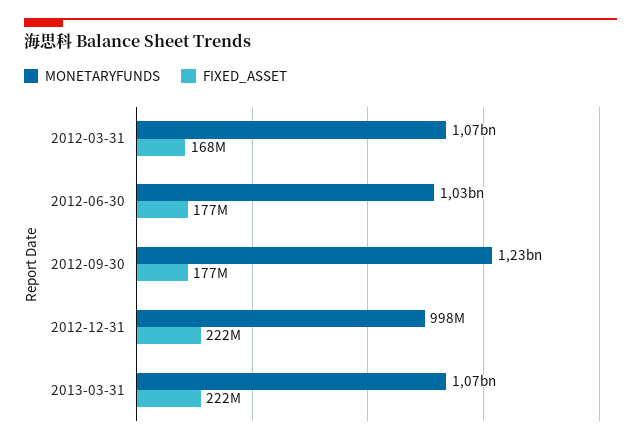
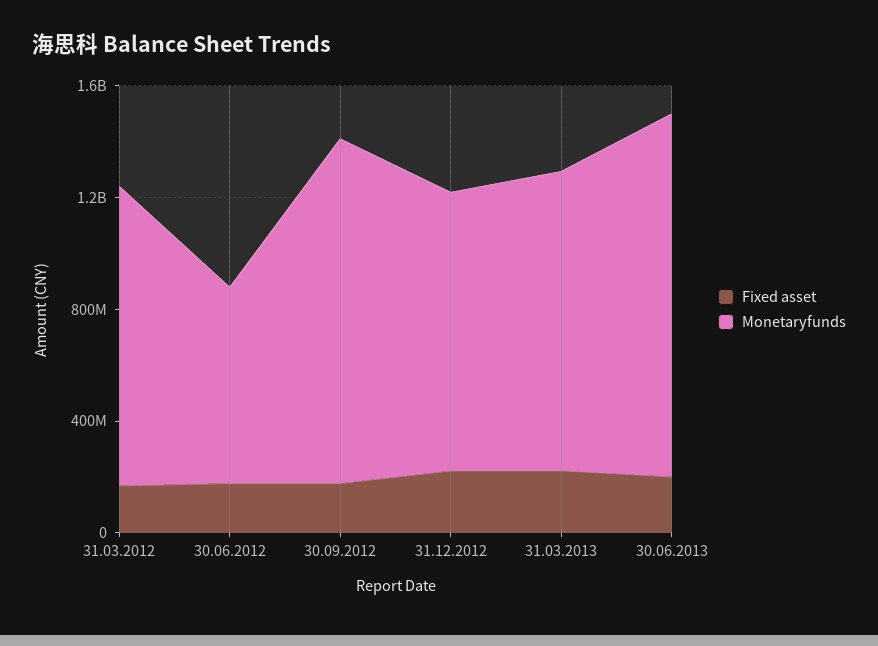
MONETARYFUNDS, 2012-06-30: 1030000000 -> 700000000
FIXED_ASSET, 30.06.2013: none -> 200000000
MONETARYFUNDS, 30.06.2013: none -> 1300000000

